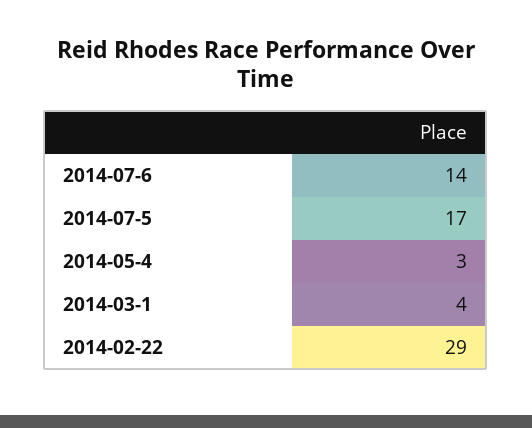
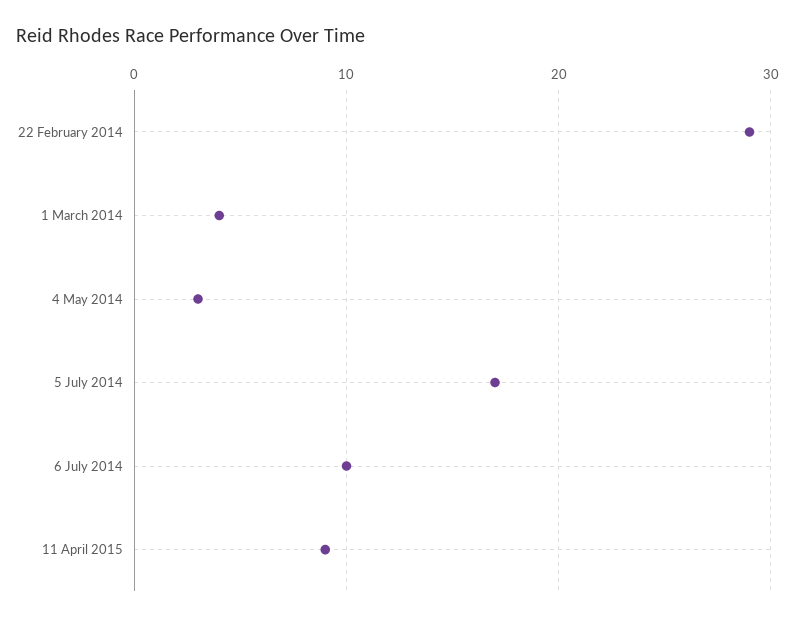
2014-07-6: 14 -> 10
11 April 2015: none -> 9

